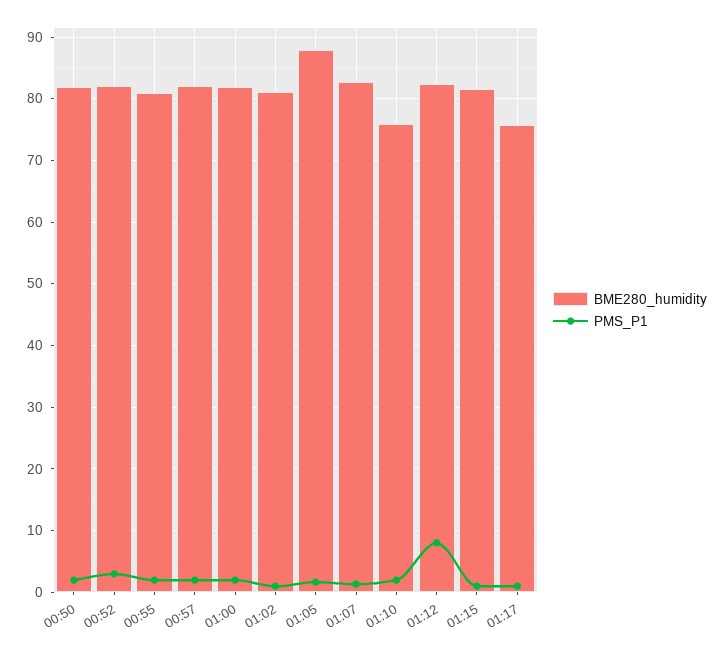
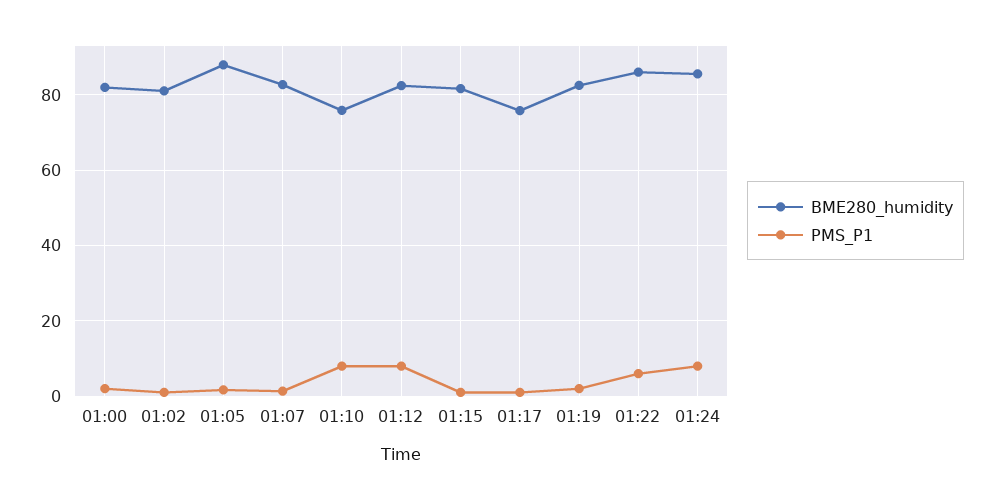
BME280_humidity, 00:50: 82 -> none
PMS_P1, 00:50: 2 -> none
BME280_humidity, 00:52: 82 -> none
PMS_P1, 00:52: 3 -> none
BME280_humidity, 00:55: 81 -> none
PMS_P1, 00:55: 2 -> none
BME280_humidity, 00:57: 82 -> none
PMS_P1, 00:57: 2 -> none
PMS_P1, 01:10: 2 -> 8
BME280_humidity, 01:19: none -> 82
PMS_P1, 01:19: none -> 2
BME280_humidity, 01:22: none -> 86
PMS_P1, 01:22: none -> 6
BME280_humidity, 01:24: none -> 86
PMS_P1, 01:24: none -> 8

